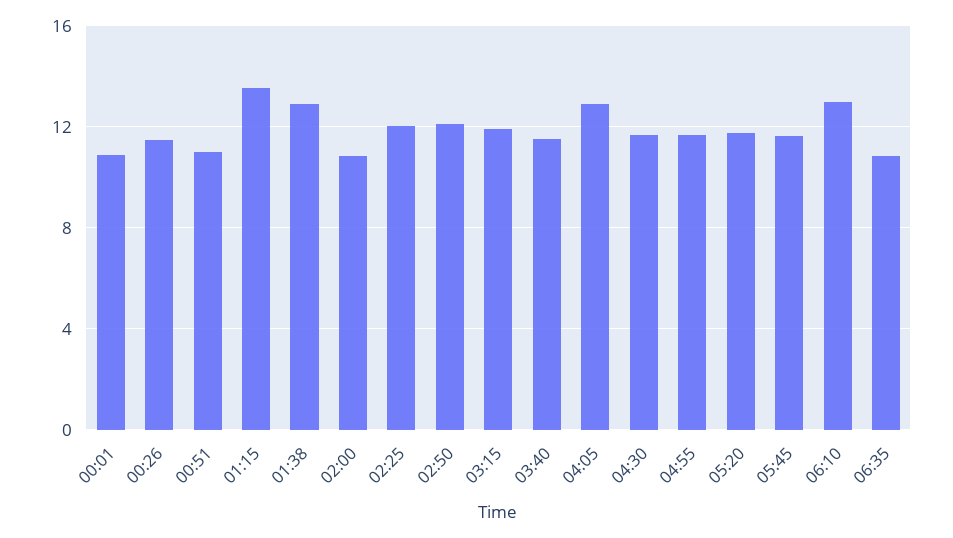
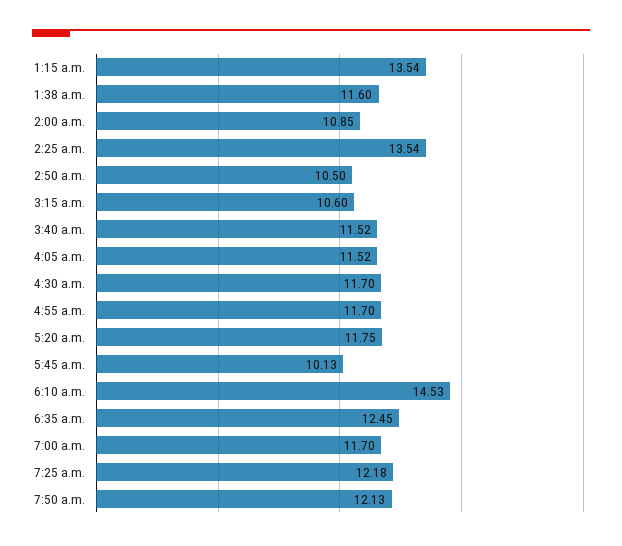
00:01: 11 -> none
00:26: 11.5 -> none
00:51: 11 -> none
01:38: 13 -> 11.6
02:25: 12 -> 13.54
02:50: 12 -> 10.5
03:15: 12 -> 10.6
04:05: 13 -> 11.52
05:45: 11.5 -> 10.13
06:10: 13 -> 14.53
06:35: 11 -> 12.45
7:00 a.m.: none -> 11.7
7:25 a.m.: none -> 12.18
7:50 a.m.: none -> 12.13

